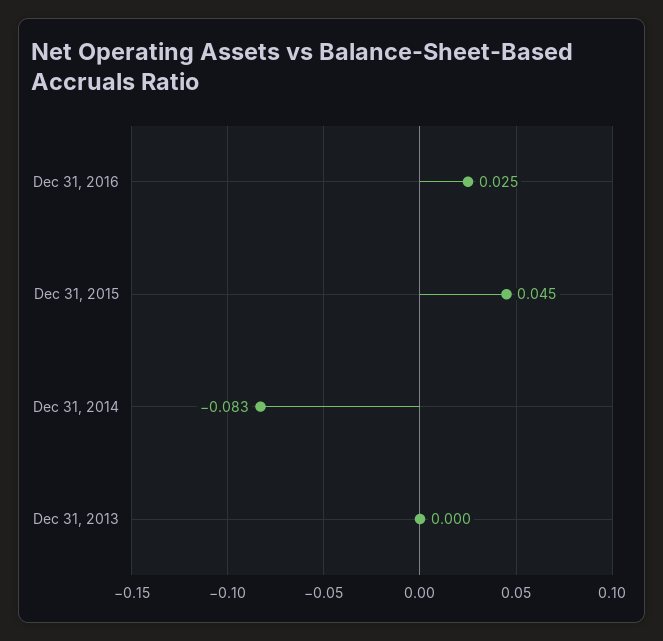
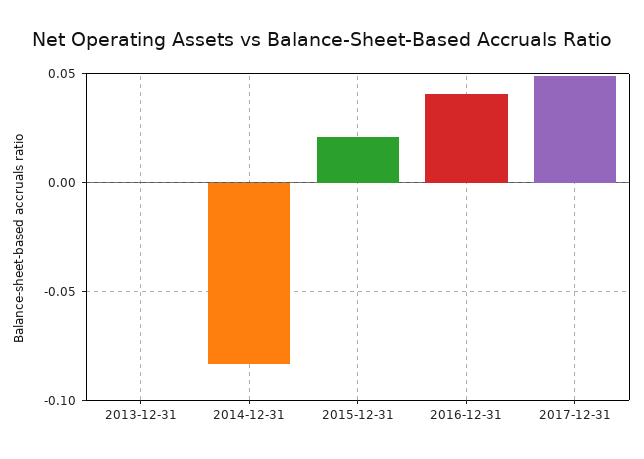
Dec 31, 2016: 0.025 -> 0.04
Dec 31, 2015: 0.045 -> 0.02
2017-12-31: none -> 0.05

